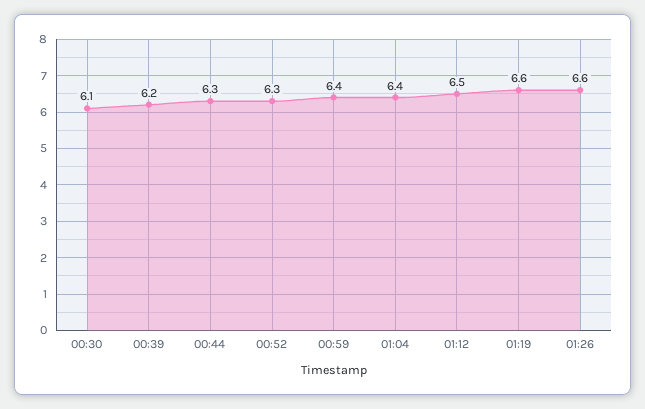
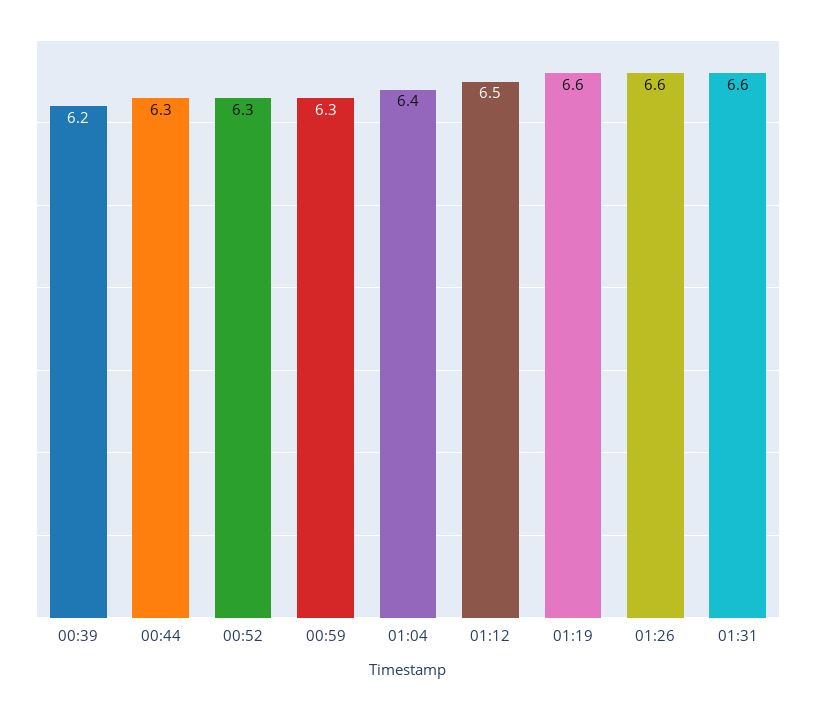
00:30: 6.1 -> none
00:59: 6.4 -> 6.3
01:31: none -> 6.6

